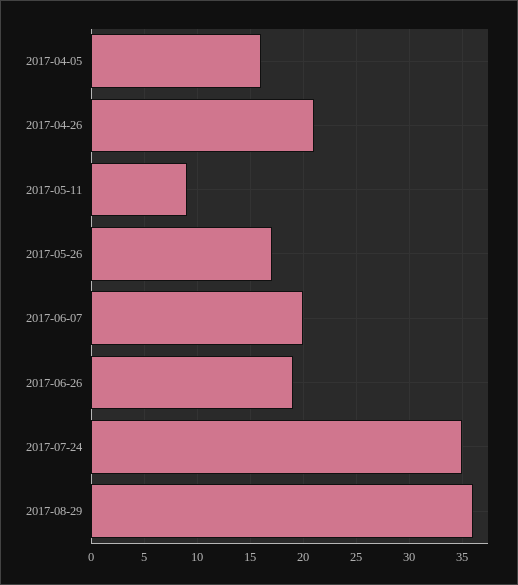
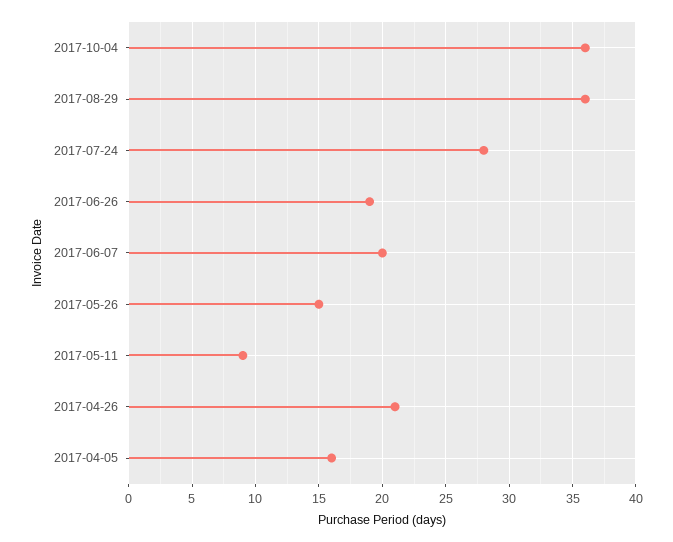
2017-05-26: 17 -> 15
2017-07-24: 35 -> 28
2017-10-04: none -> 36

